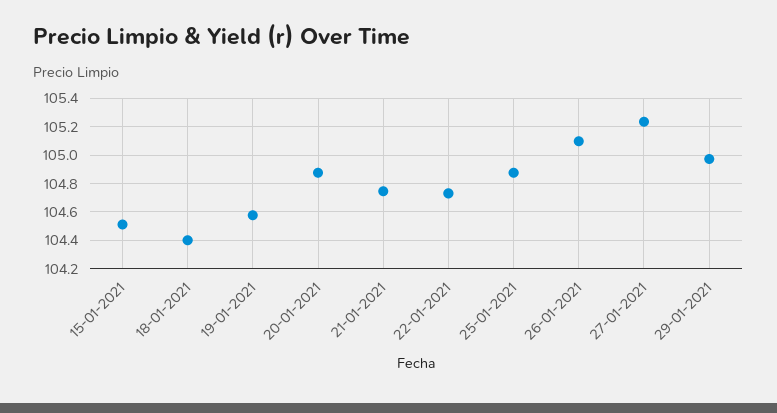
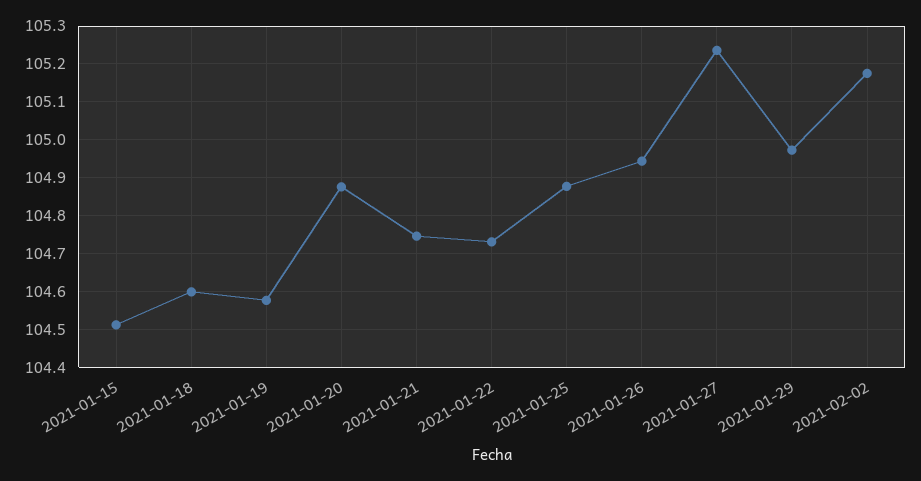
18-01-2021: 104.4 -> 104.6
26-01-2021: 105.1 -> 104.94
2021-02-02: none -> 105.18

